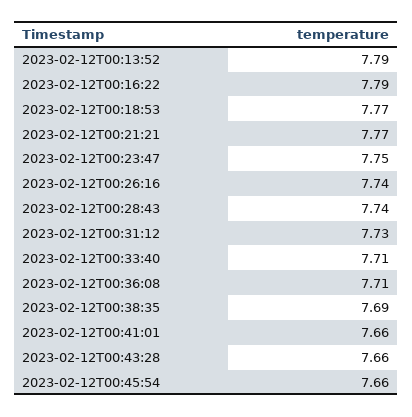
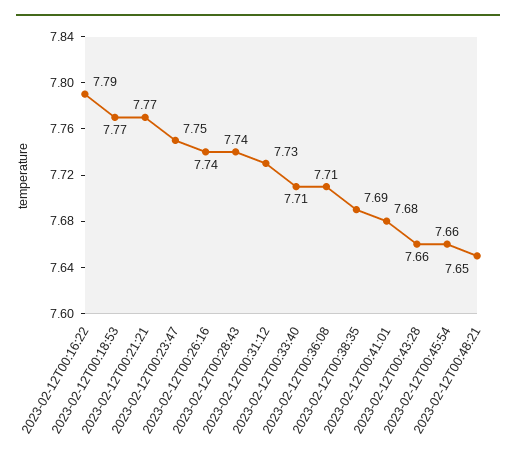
2023-02-12T00:13:52: 7.79 -> none
2023-02-12T00:41:01: 7.66 -> 7.68
2023-02-12T00:48:21: none -> 7.65

